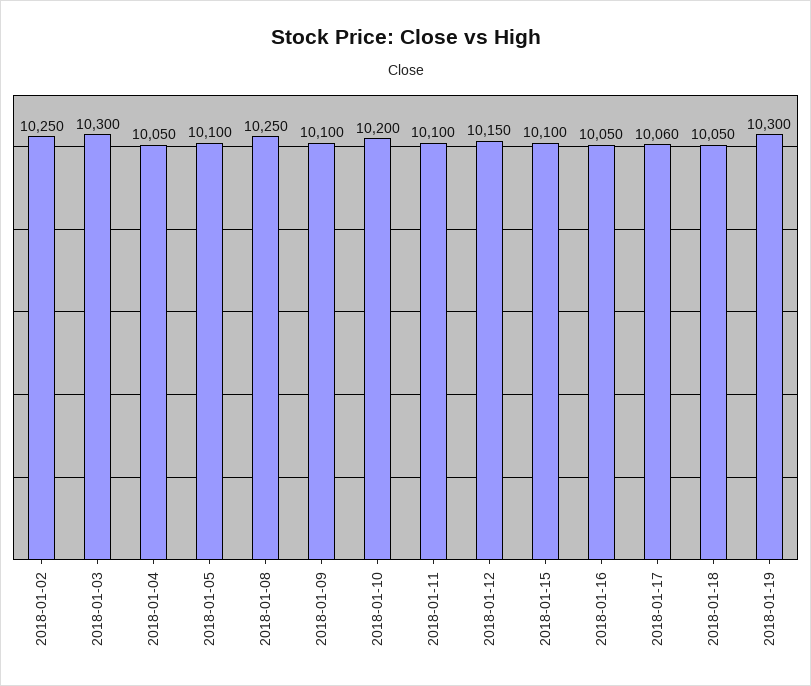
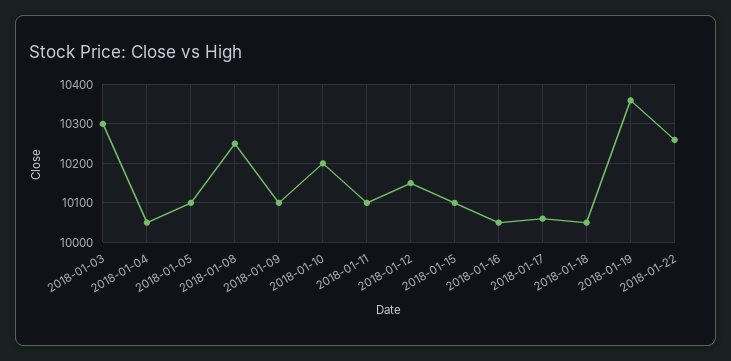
2018-01-02: 10250 -> none
2018-01-19: 10300 -> 10360
2018-01-22: none -> 10260

